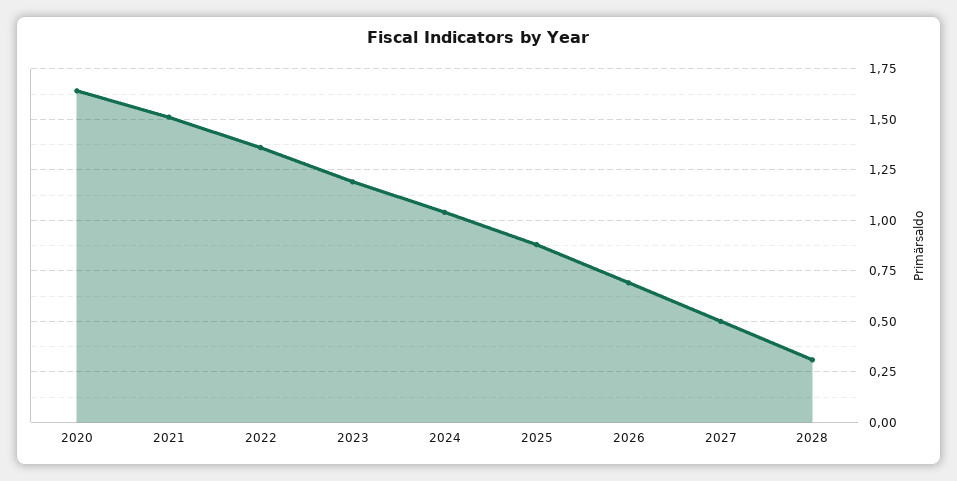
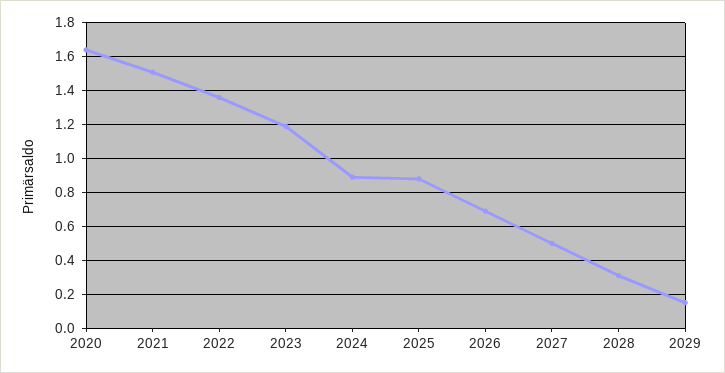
2024: 1.05 -> 0.9
2029: none -> 0.15

